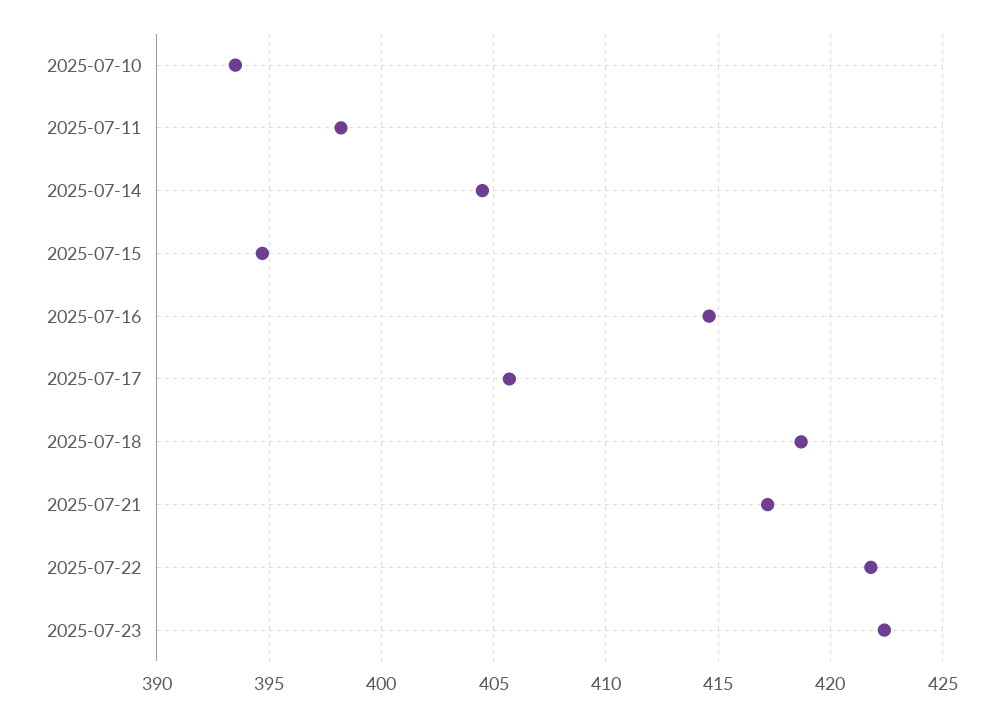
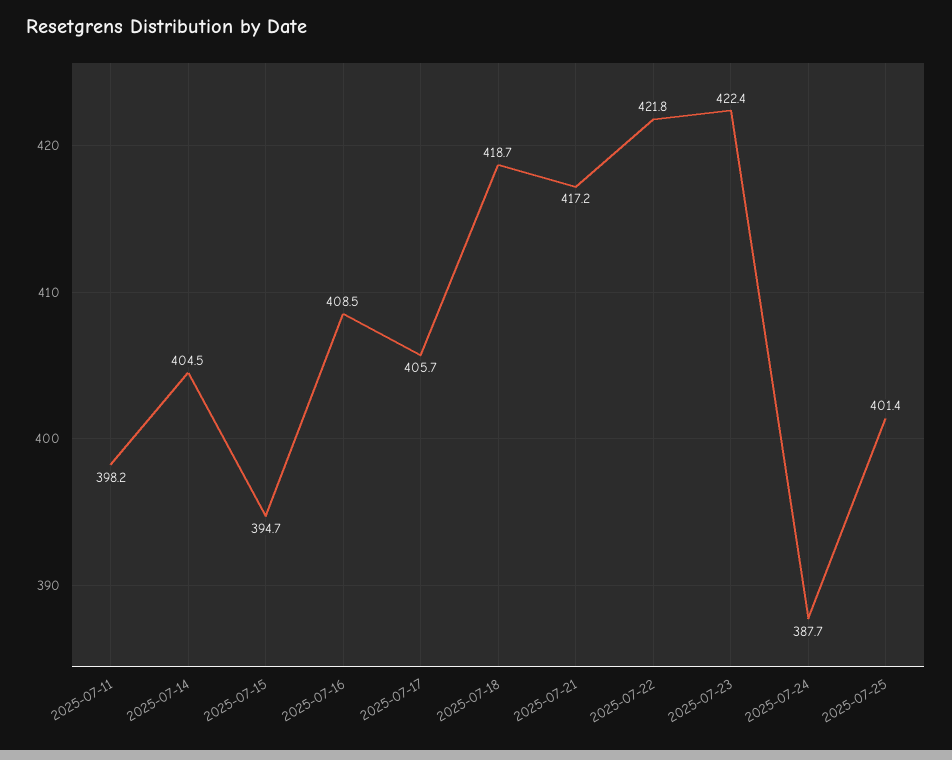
2025-07-10: 393.5 -> none
2025-07-16: 414.5 -> 408.5
2025-07-24: none -> 387.7
2025-07-25: none -> 401.4

